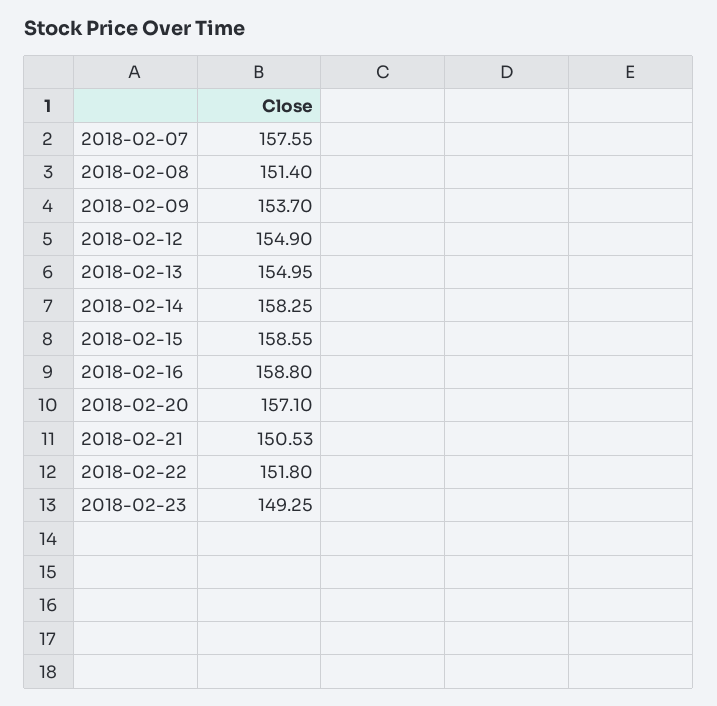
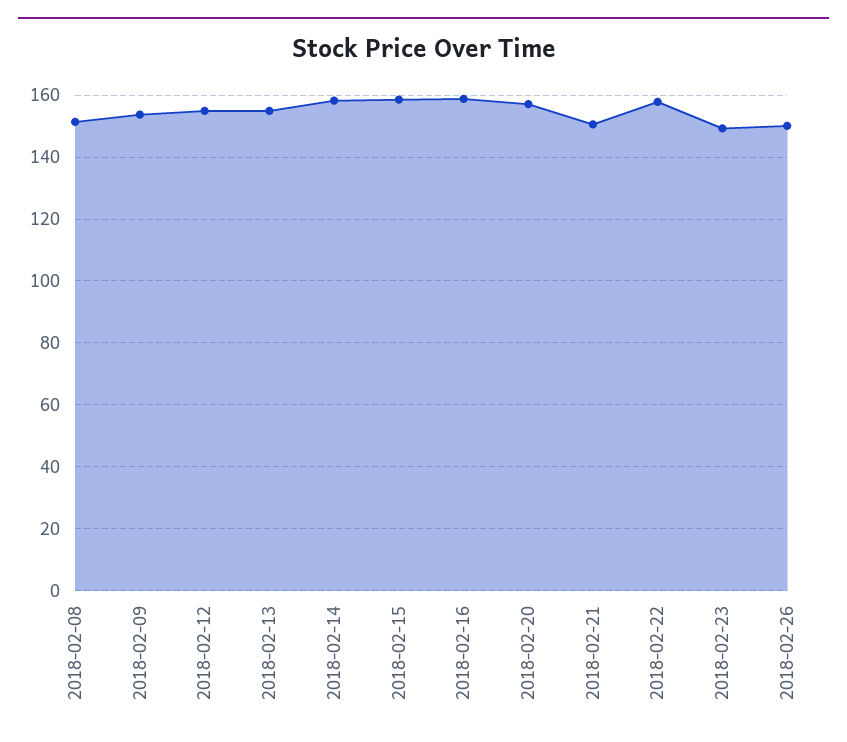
2018-02-07: 157.55 -> none
2018-02-22: 151.8 -> 158
2018-02-26: none -> 150

